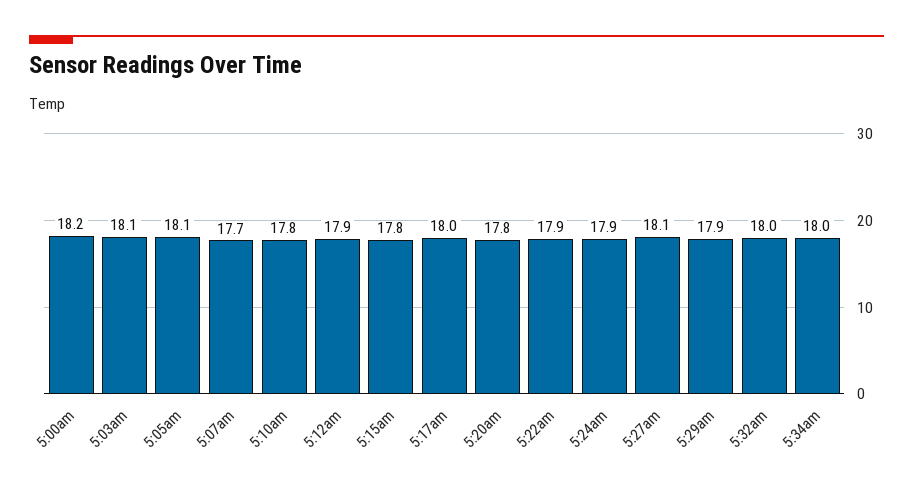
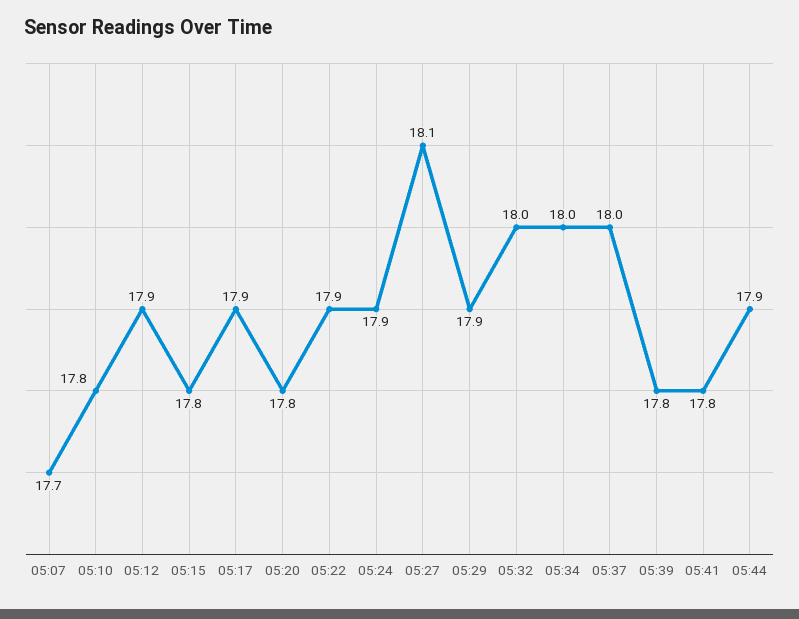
5:00am: 18.2 -> none
5:03am: 18.1 -> none
5:05am: 18.1 -> none
5:17am: 18 -> 17.9
05:37: none -> 18
05:39: none -> 17.8
05:41: none -> 17.8
05:44: none -> 17.9

